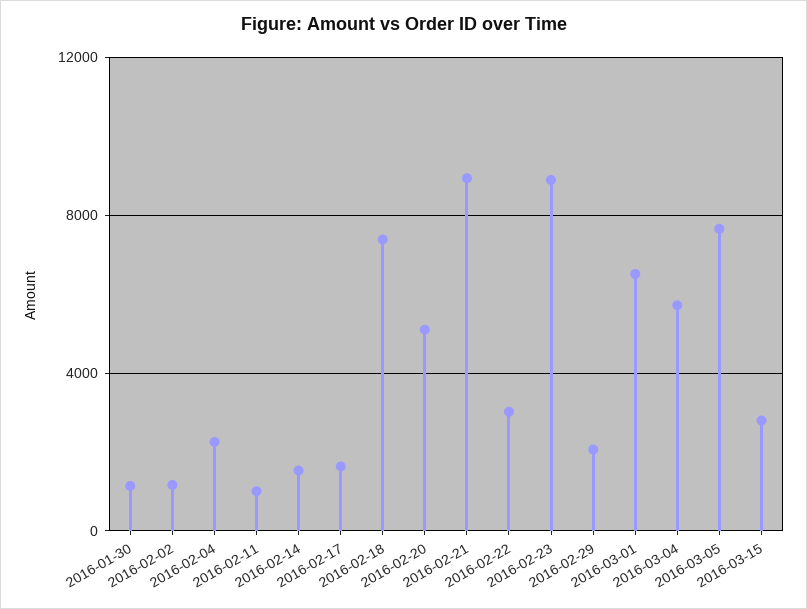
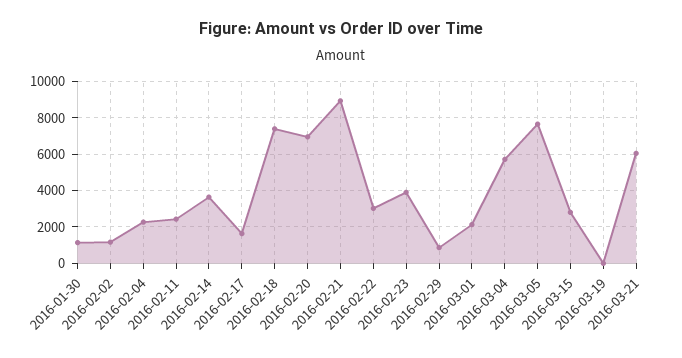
2016-02-11: 1000 -> 2500
2016-02-14: 1500 -> 3500
2016-02-20: 5000 -> 7000
2016-02-23: 9000 -> 4000
2016-02-29: 2000 -> 1000
2016-03-01: 6500 -> 2000
2016-03-19: none -> 0
2016-03-21: none -> 6000

